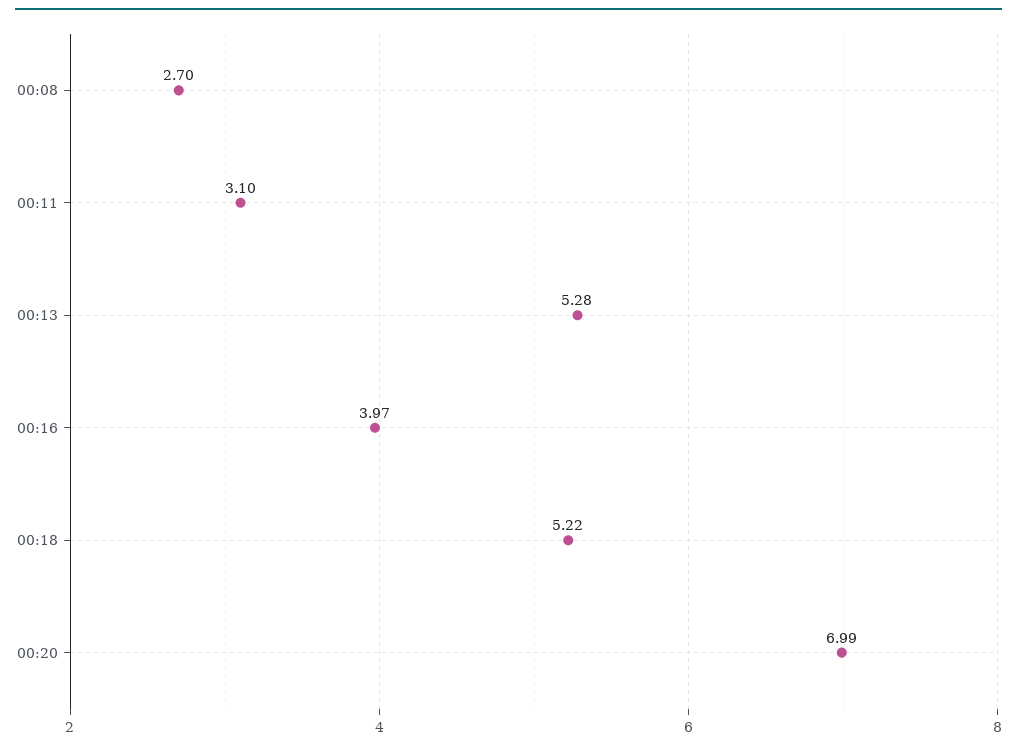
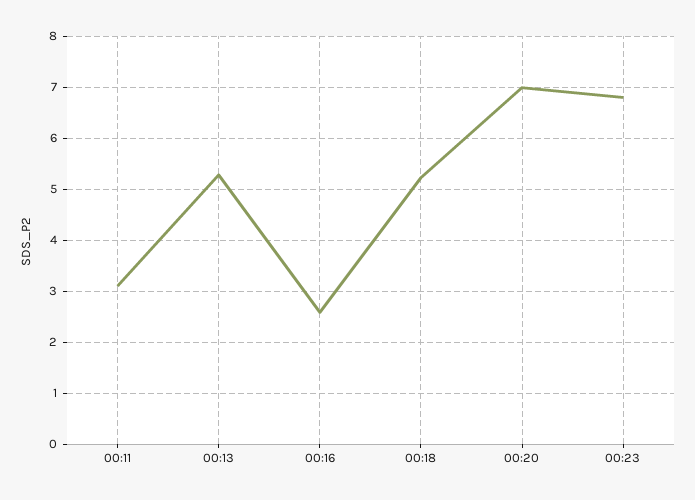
00:08: 2.7 -> none
00:16: 3.97 -> 2.6
00:23: none -> 6.8

